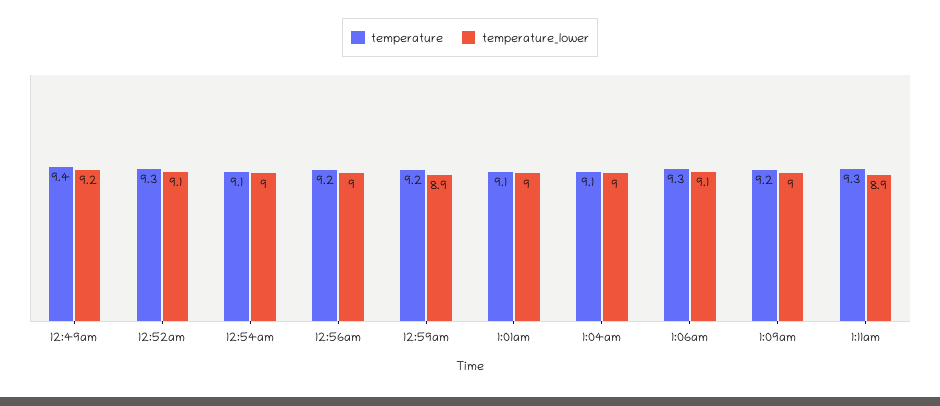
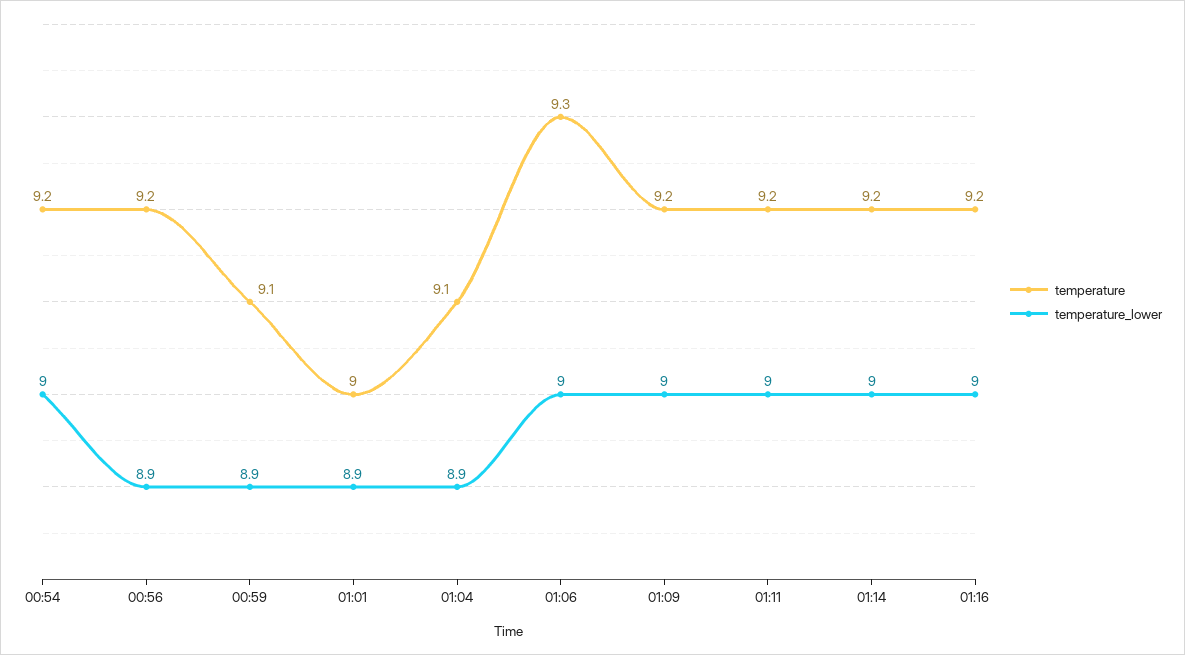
temperature, 12:49am: 9.4 -> none
temperature_lower, 12:49am: 9.2 -> none
temperature, 12:52am: 9.3 -> none
temperature_lower, 12:52am: 9.1 -> none
temperature, 12:54am: 9.1 -> 9.2
temperature_lower, 12:56am: 9 -> 8.9
temperature, 12:59am: 9.2 -> 9.1
temperature, 1:01am: 9.1 -> 9
temperature_lower, 1:01am: 9 -> 8.9
temperature_lower, 1:04am: 9 -> 8.9
temperature_lower, 1:06am: 9.1 -> 9
temperature, 1:11am: 9.3 -> 9.2
temperature_lower, 1:11am: 8.9 -> 9
temperature, 01:14: none -> 9.2
temperature_lower, 01:14: none -> 9
temperature, 01:16: none -> 9.2
temperature_lower, 01:16: none -> 9

